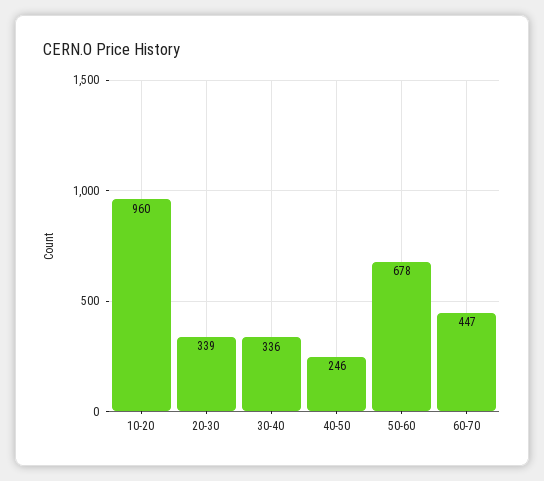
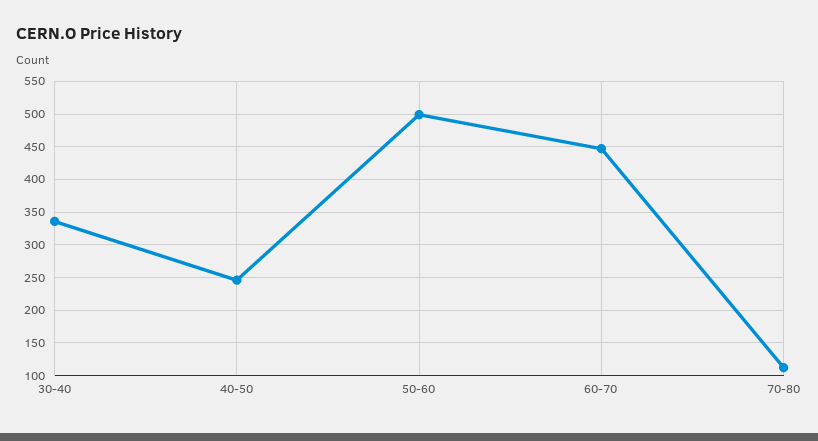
10-20: 960 -> none
20-30: 339 -> none
50-60: 678 -> 500
70-80: none -> 110

